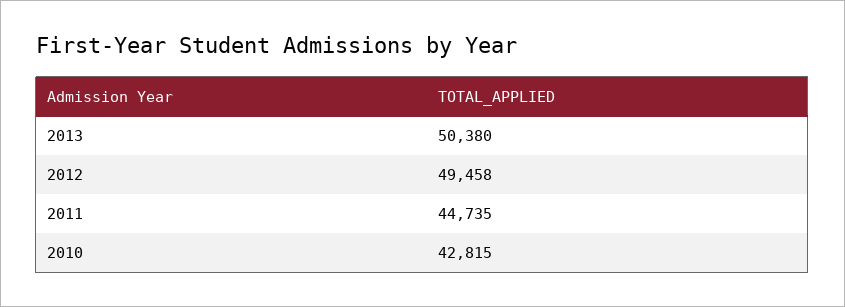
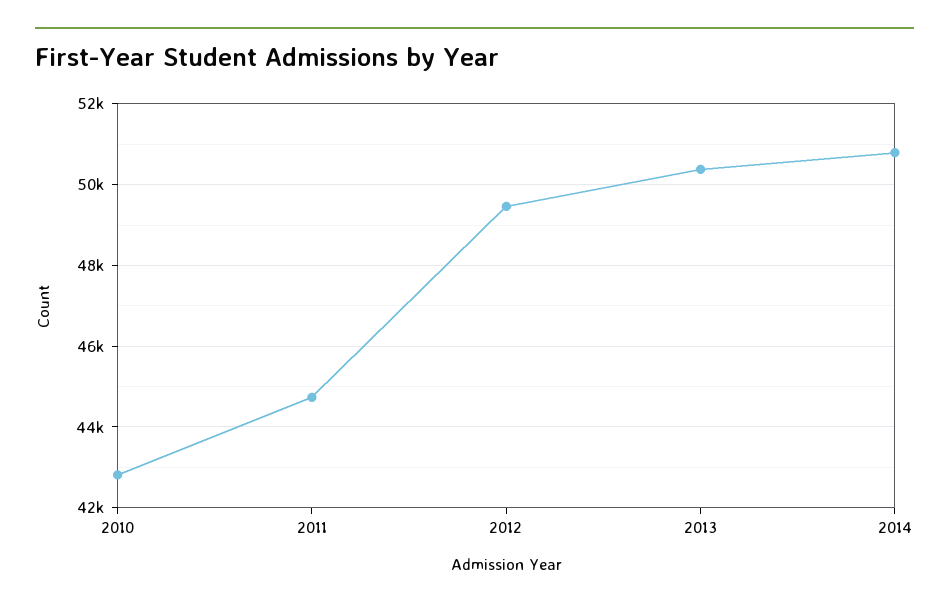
2014: none -> 50800

